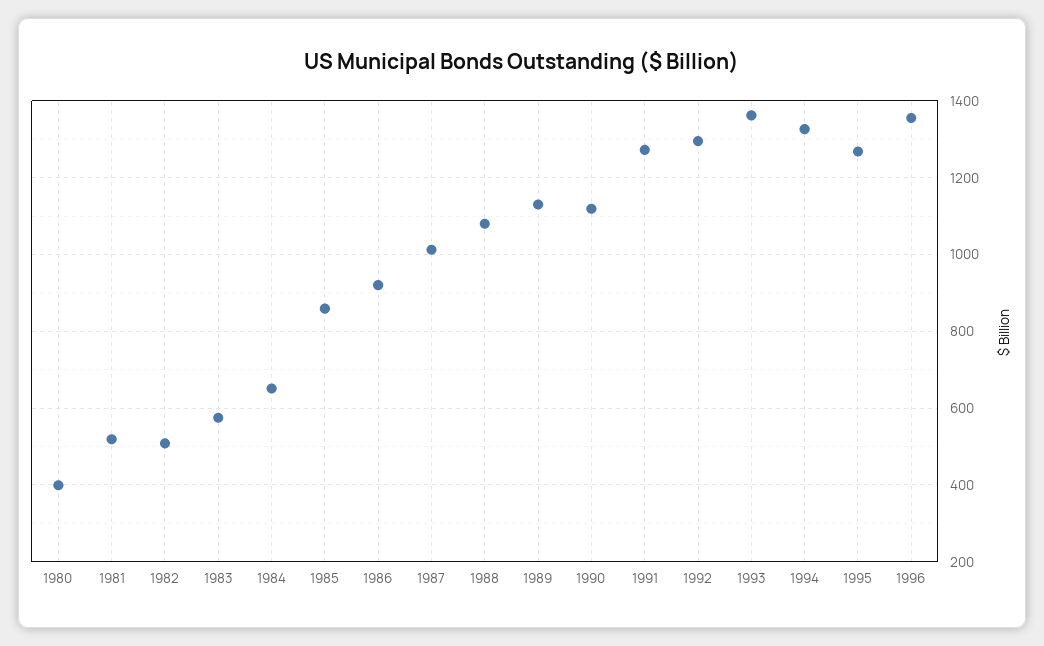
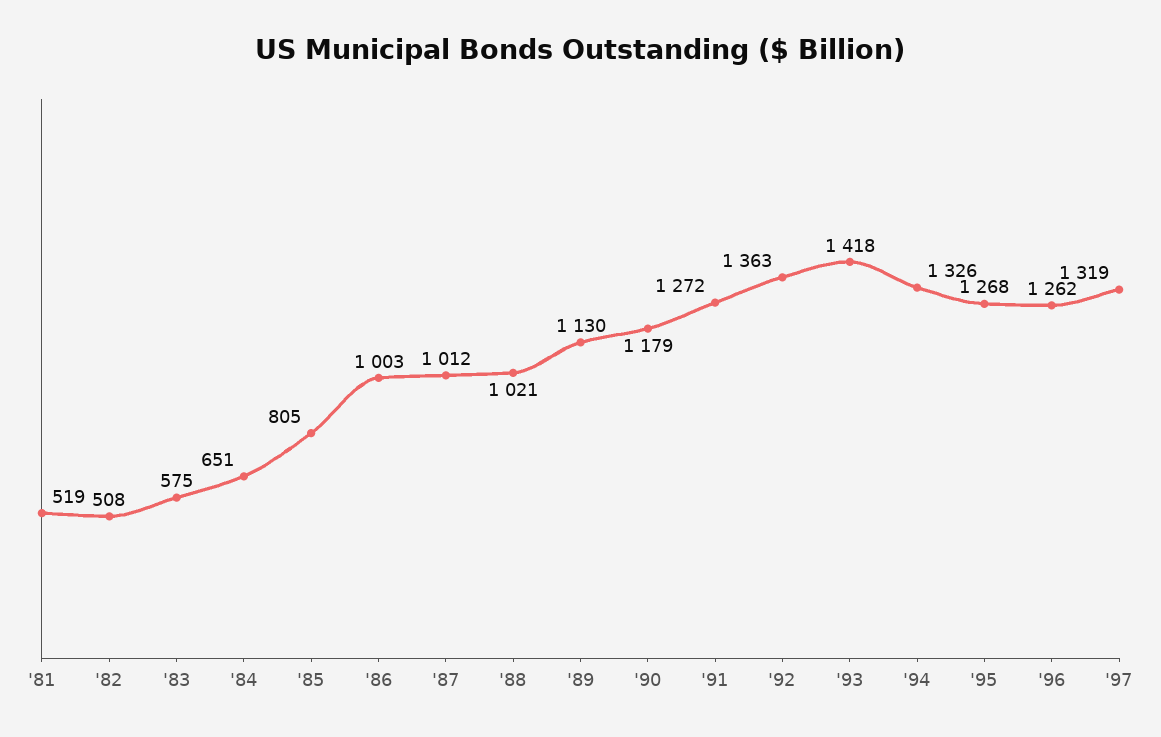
1980: 400 -> none
1985: 860 -> 805
1986: 920 -> 1003
1988: 1080 -> 1021
1990: 1120 -> 1179
1992: 1300 -> 1363
1993: 1360 -> 1418
1996: 1360 -> 1262
'97: none -> 1319

